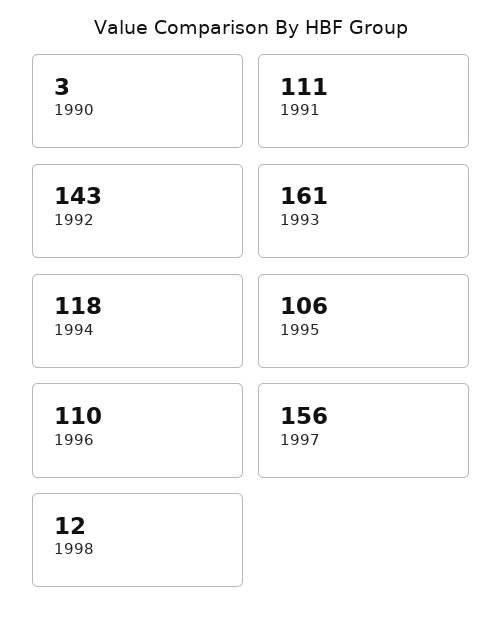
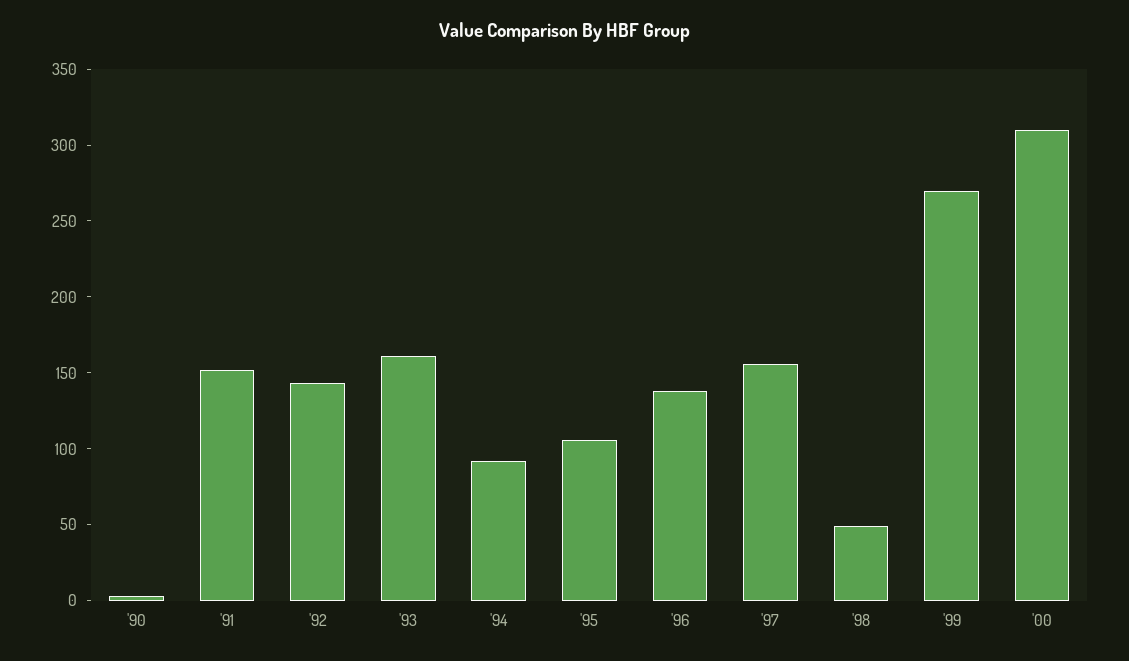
1991: 111 -> 150
1994: 118 -> 90
1996: 110 -> 140
1998: 12 -> 50
'99: none -> 270
'00: none -> 310

